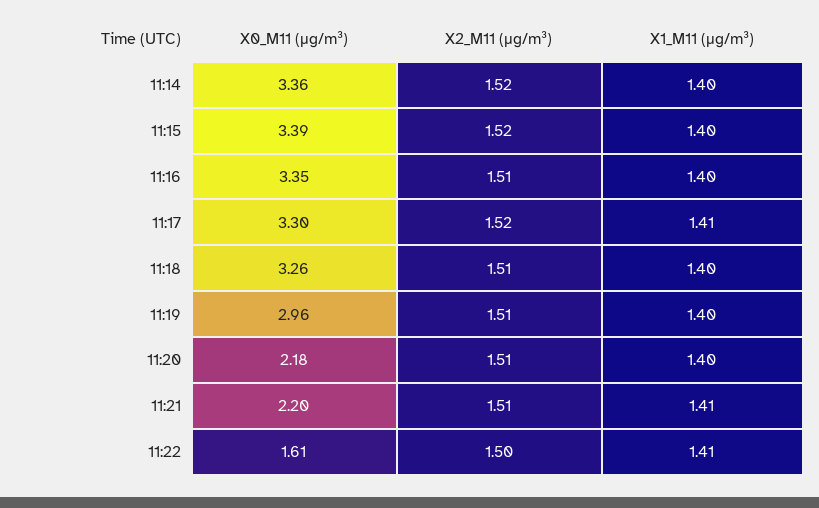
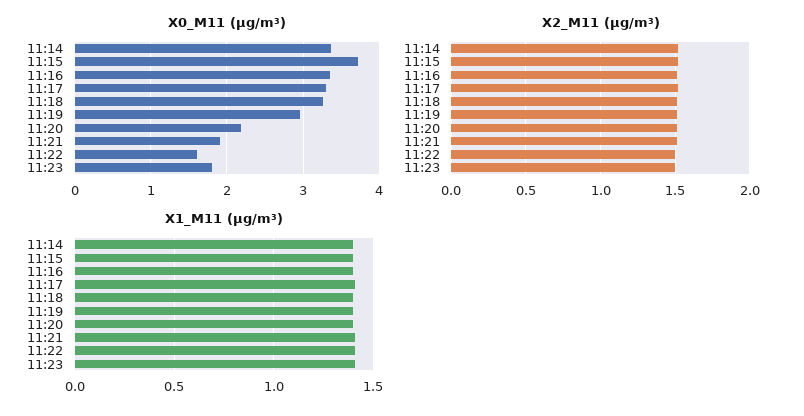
X0_M11 (μg/m³), 11:15: 3.39 -> 3.7
X0_M11 (μg/m³), 11:21: 2.2 -> 1.9
X0_M11 (μg/m³), 11:23: none -> 1.8
X2_M11 (μg/m³), 11:23: none -> 1.5
X1_M11 (μg/m³), 11:23: none -> 1.4

